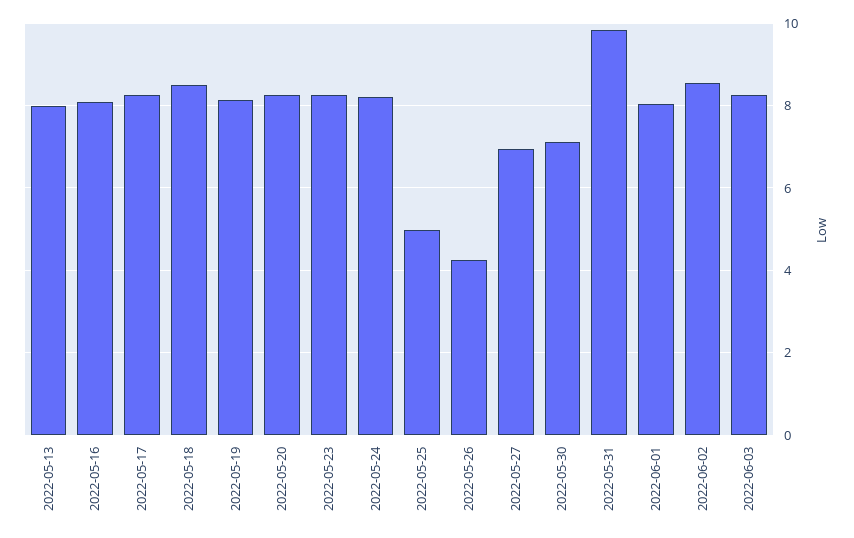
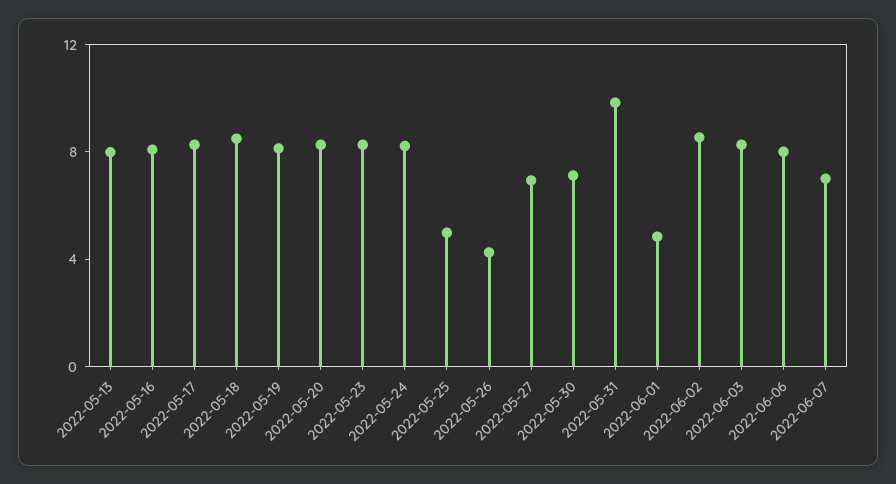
2022-06-01: 8 -> 5
2022-06-06: none -> 8
2022-06-07: none -> 7

